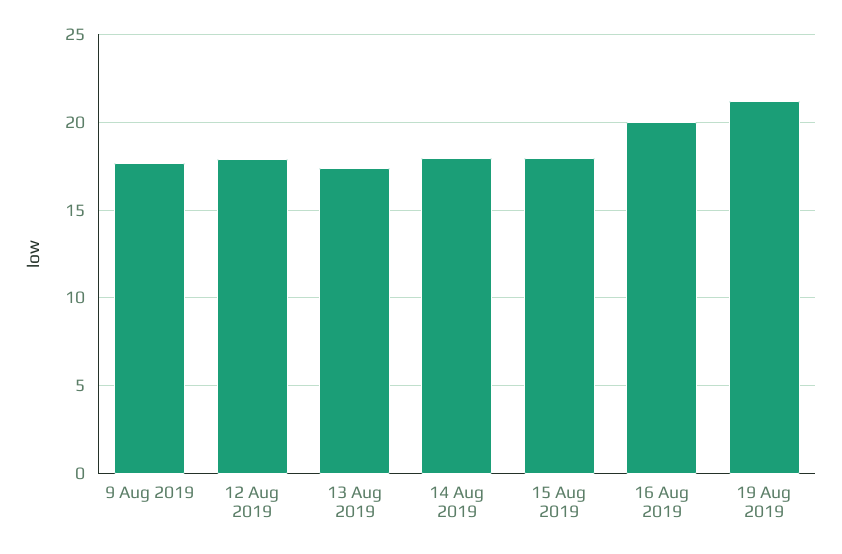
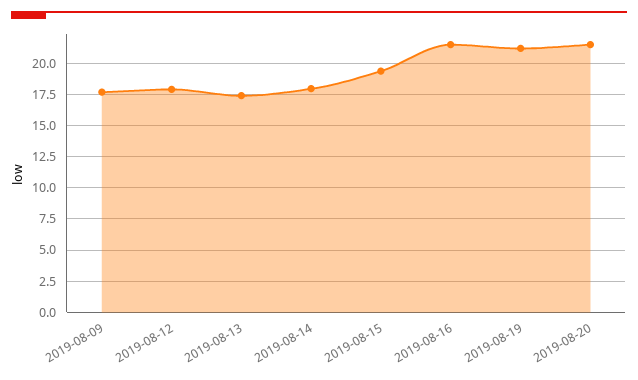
15 Aug 2019: 18 -> 19.5
16 Aug 2019: 20 -> 21.5
2019-08-20: none -> 21.5

